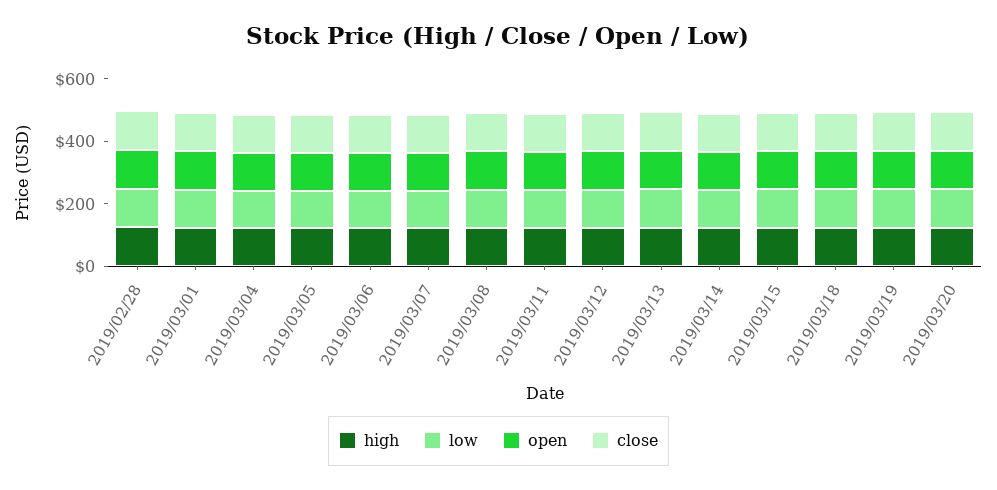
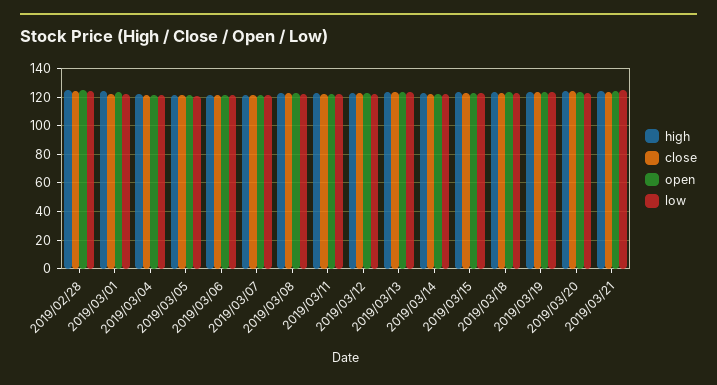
high, 2019/03/21: none -> 125
close, 2019/03/21: none -> 125
open, 2019/03/21: none -> 125
low, 2019/03/21: none -> 125

